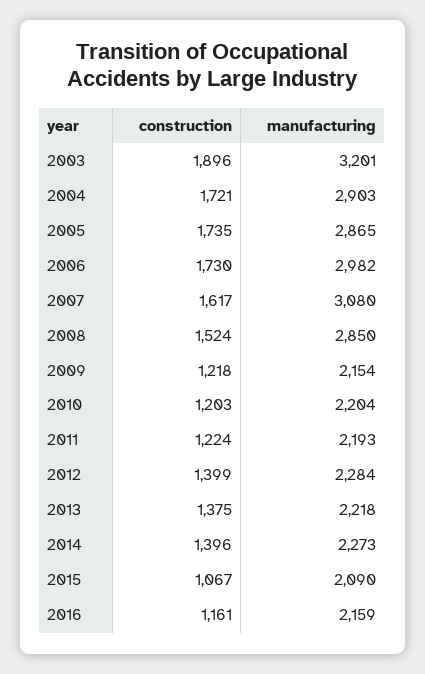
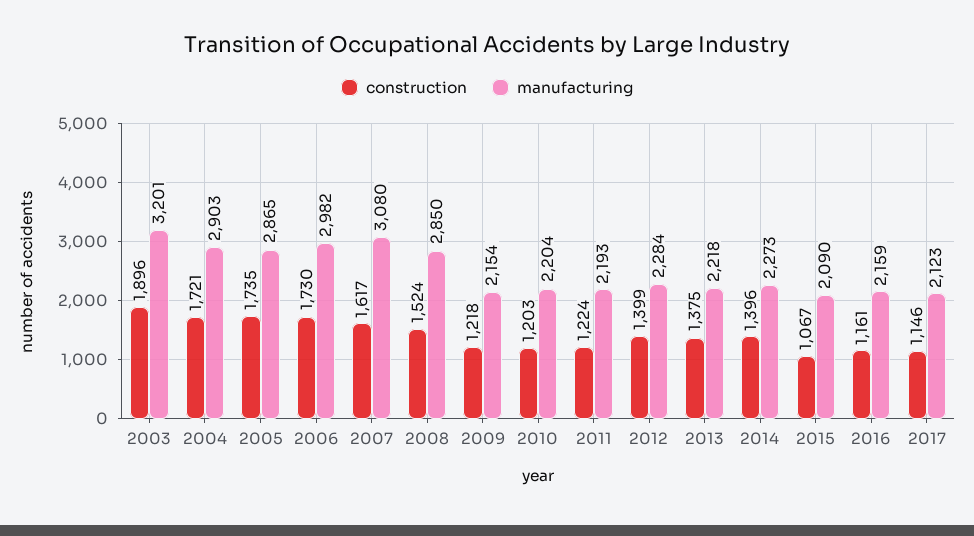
construction, 2017: none -> 1146
manufacturing, 2017: none -> 2123

